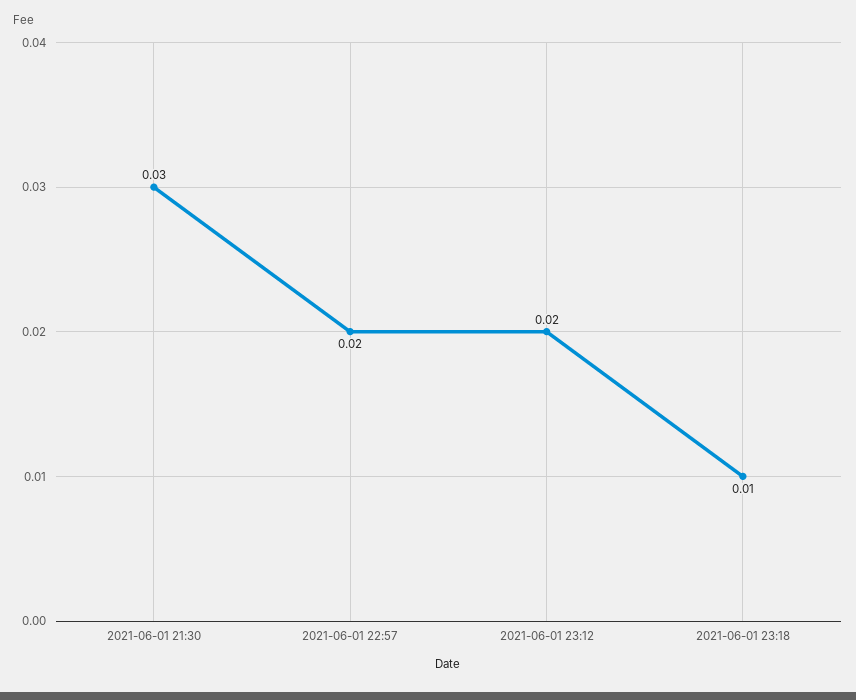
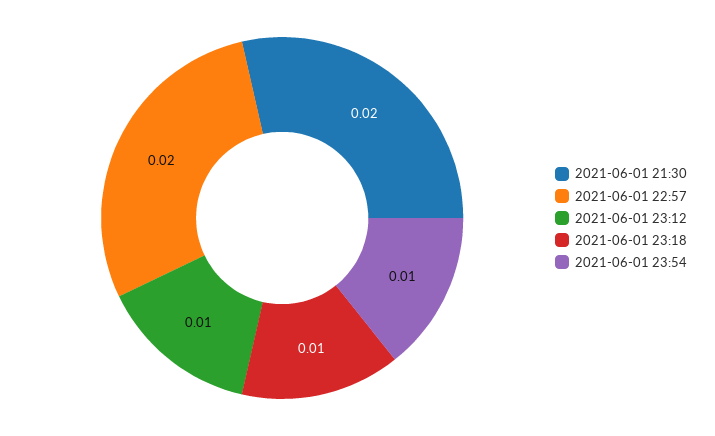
2021-06-01 21:30: 0.03 -> 0.02
2021-06-01 23:12: 0.02 -> 0.01
2021-06-01 23:54: none -> 0.01

